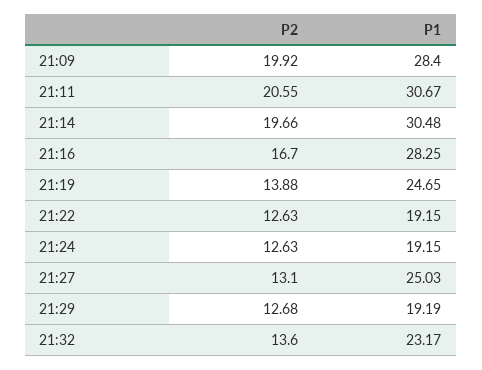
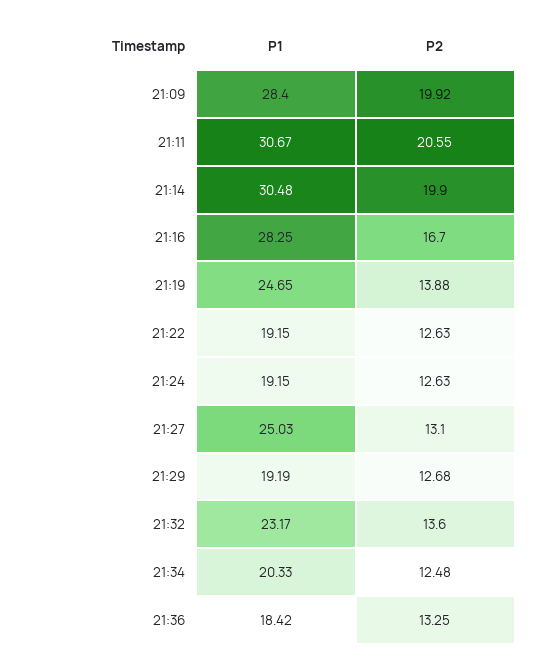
P2, 21:14: 19.66 -> 19.9
P1, 21:34: none -> 20.33
P2, 21:34: none -> 12.48
P1, 21:36: none -> 18.42
P2, 21:36: none -> 13.25

